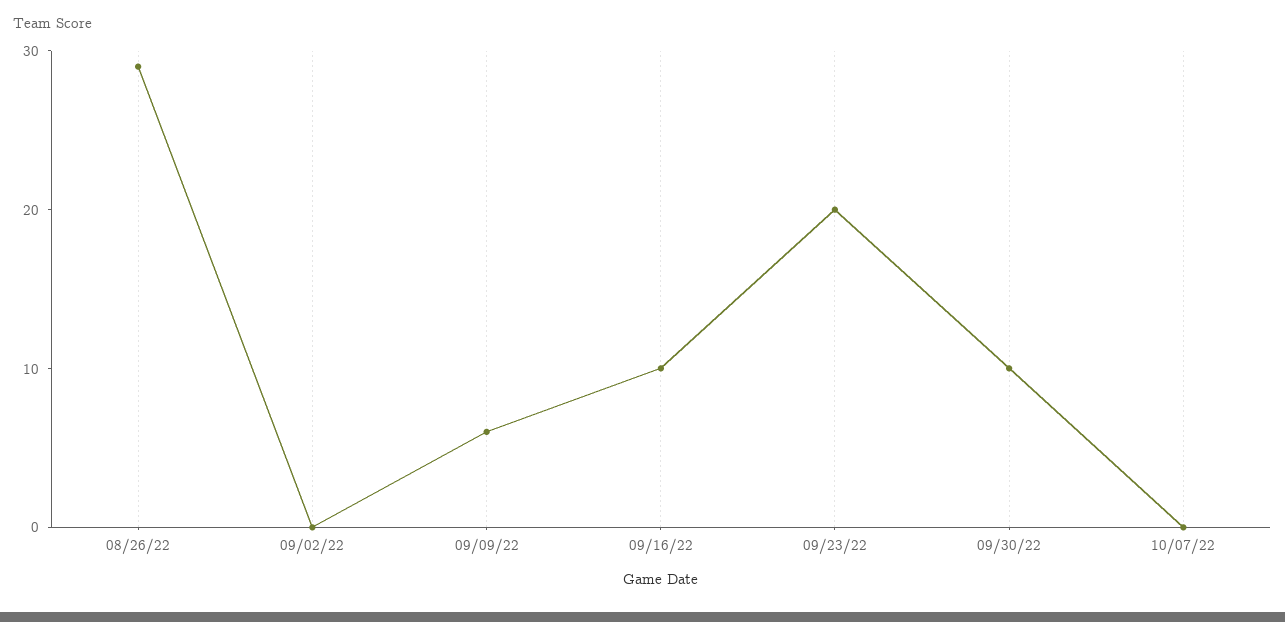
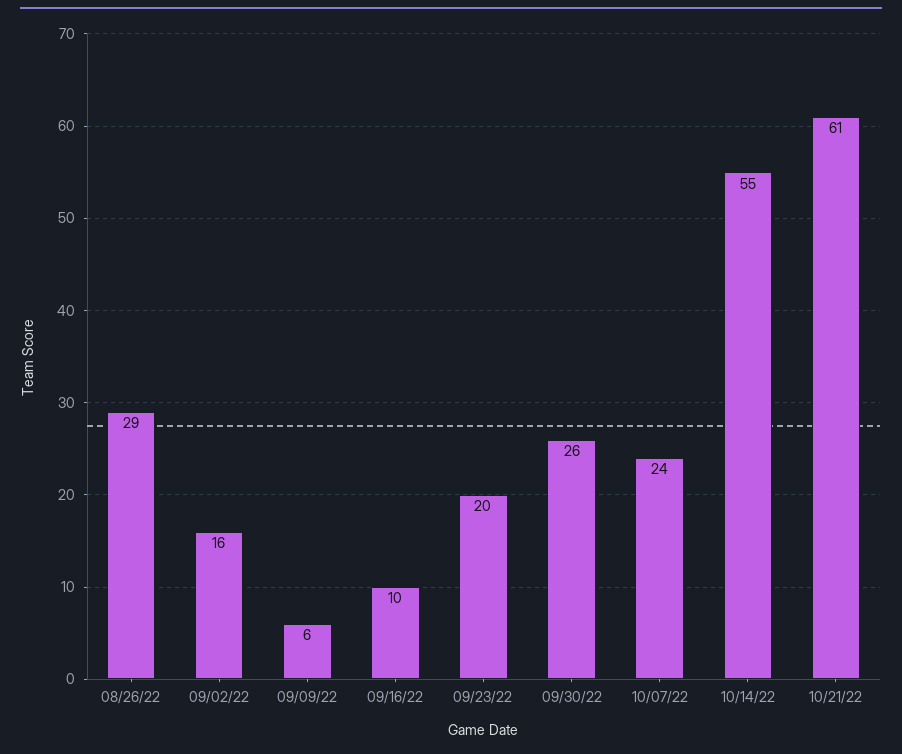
09/02/22: 0 -> 16
09/30/22: 10 -> 26
10/07/22: 0 -> 24
10/14/22: none -> 55
10/21/22: none -> 61

